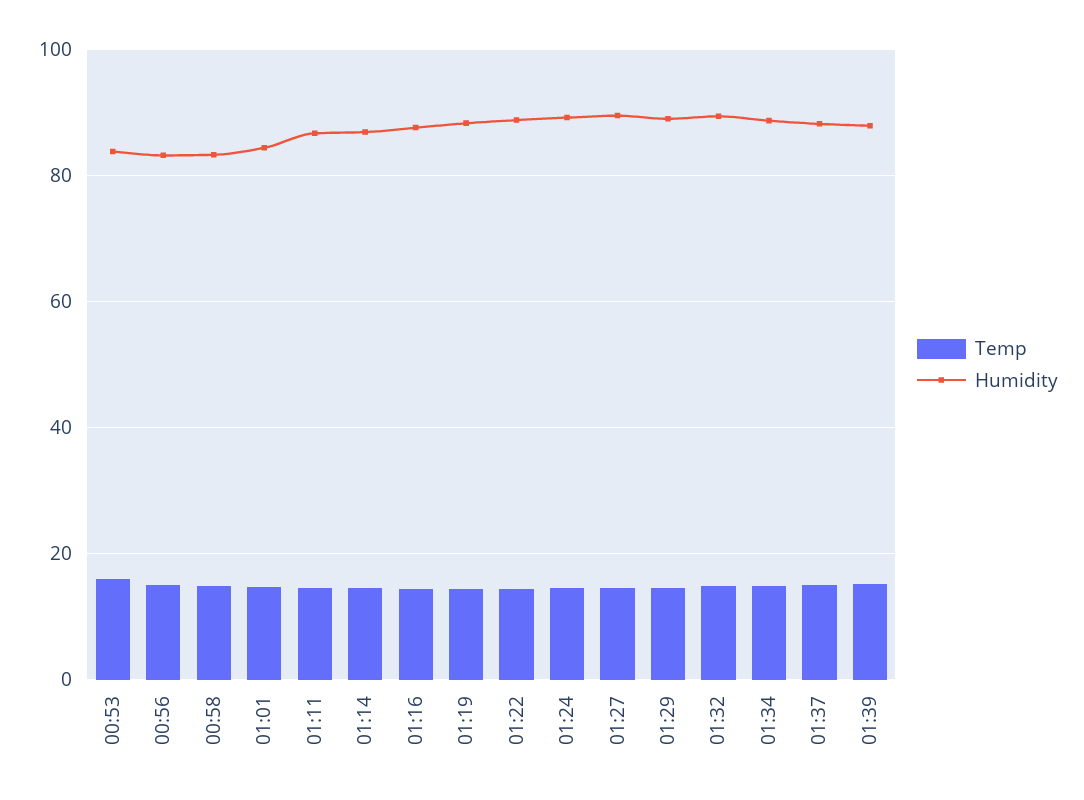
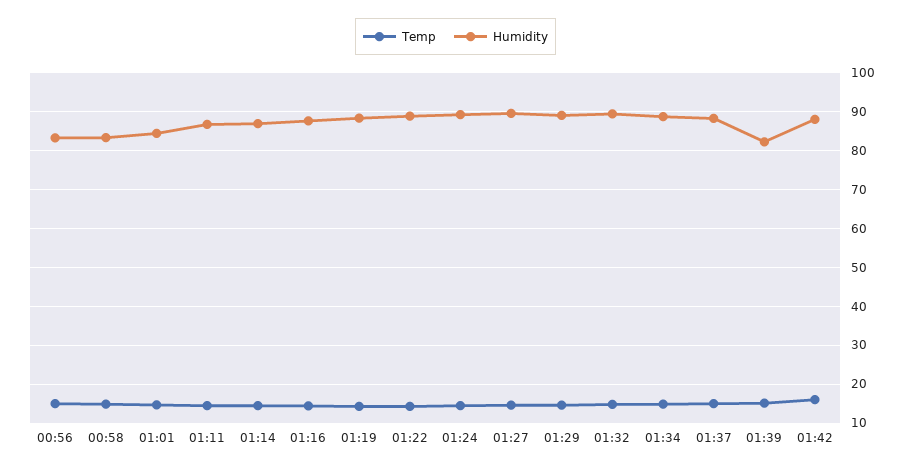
Temp, 00:53: 16 -> none
Humidity, 00:53: 84 -> none
Humidity, 01:39: 88 -> 82
Temp, 01:42: none -> 16
Humidity, 01:42: none -> 88

